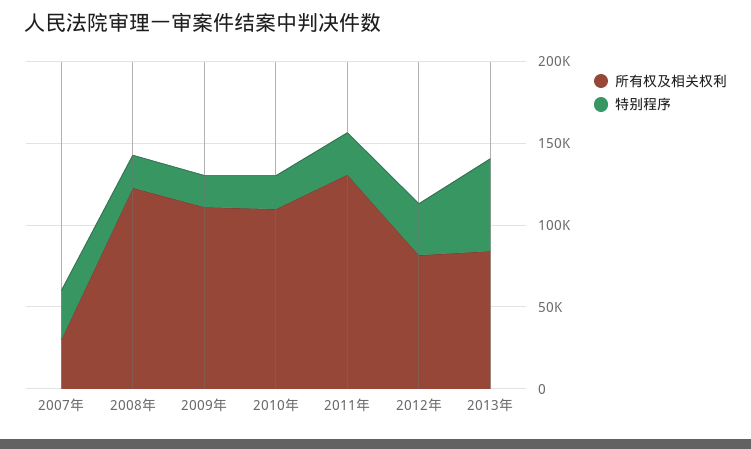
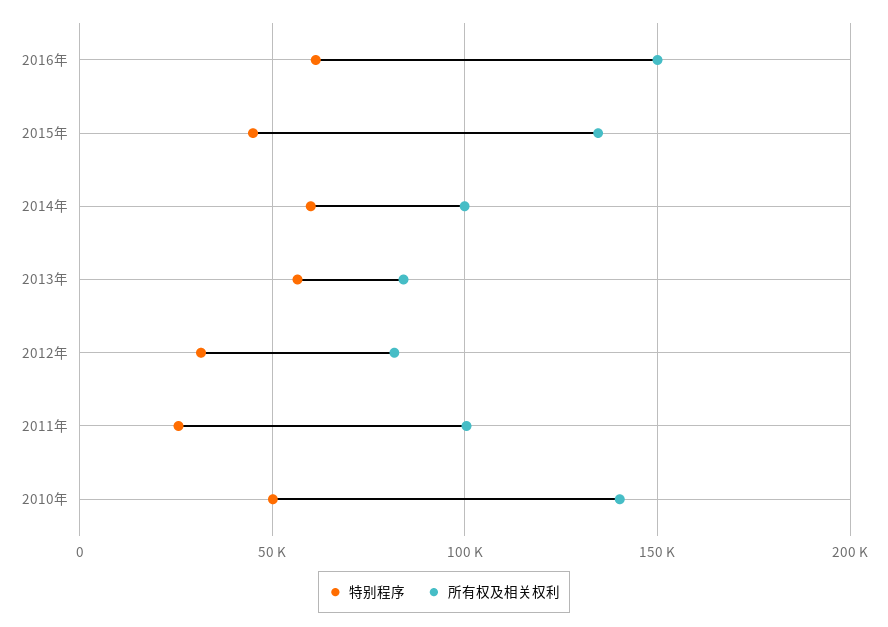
所有权及相关权利, 2007年: 30000 -> none
特别程序, 2007年: 30000 -> none
所有权及相关权利, 2008年: 120000 -> none
特别程序, 2008年: 20000 -> none
所有权及相关权利, 2009年: 110000 -> none
特别程序, 2009年: 20000 -> none
所有权及相关权利, 2010年: 110000 -> 140000
特别程序, 2010年: 20000 -> 50000
所有权及相关权利, 2011年: 130000 -> 100000
特别程序, 2016年: none -> 60000
所有权及相关权利, 2016年: none -> 150000
特别程序, 2015年: none -> 45000
所有权及相关权利, 2015年: none -> 135000
特别程序, 2014年: none -> 60000
所有权及相关权利, 2014年: none -> 100000

